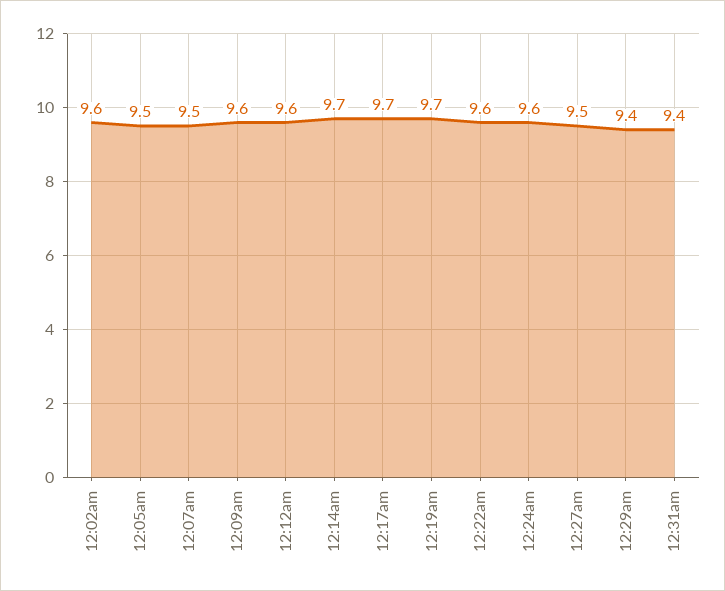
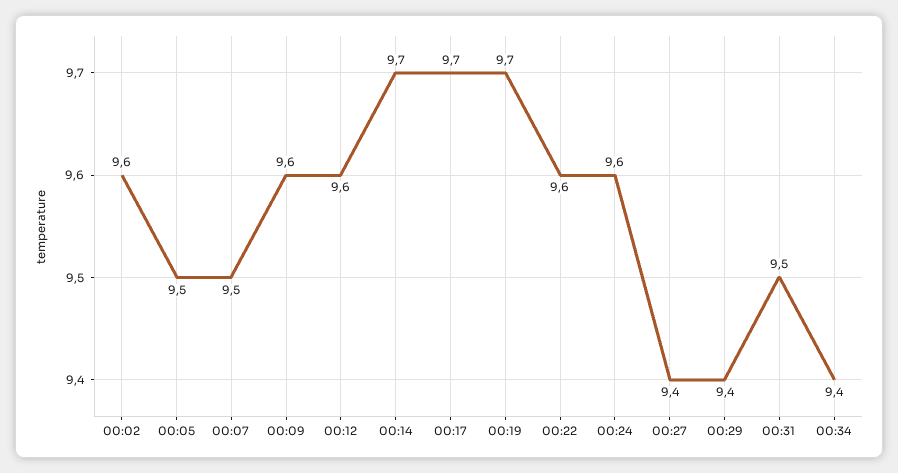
12:27am: 9.5 -> 9.4
12:31am: 9.4 -> 9.5
00:34: none -> 9.4

